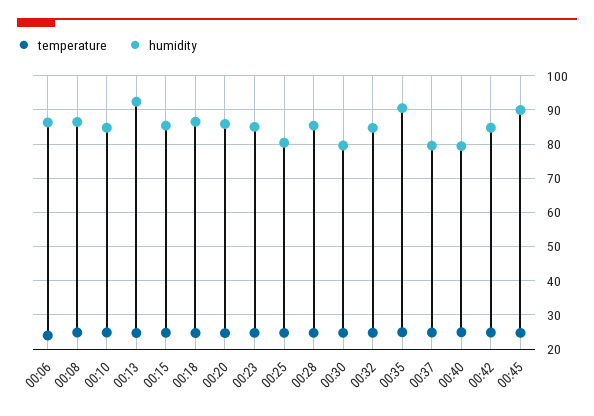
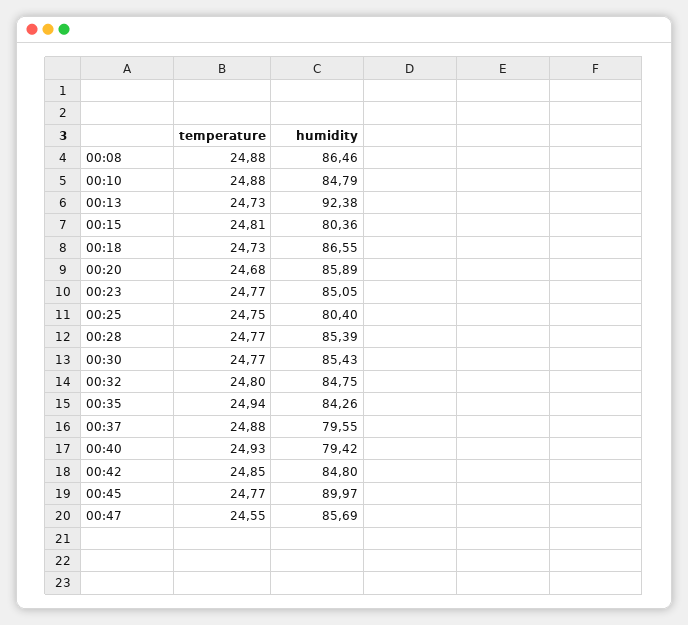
temperature, 00:06: 24 -> none
humidity, 00:06: 86 -> none
humidity, 00:15: 86 -> 80.36
humidity, 00:30: 80 -> 85.43
humidity, 00:35: 90 -> 84.26
temperature, 00:47: none -> 24.55
humidity, 00:47: none -> 85.69

